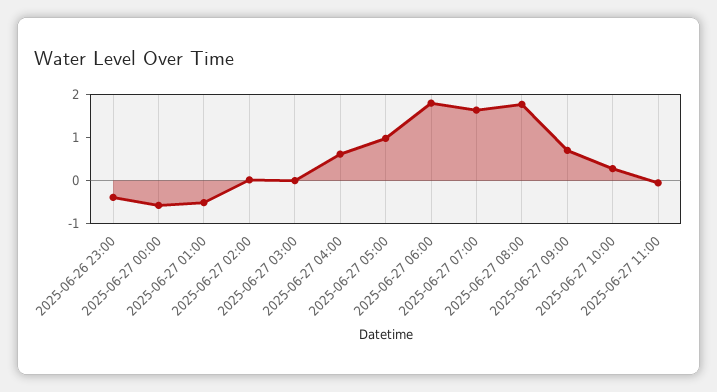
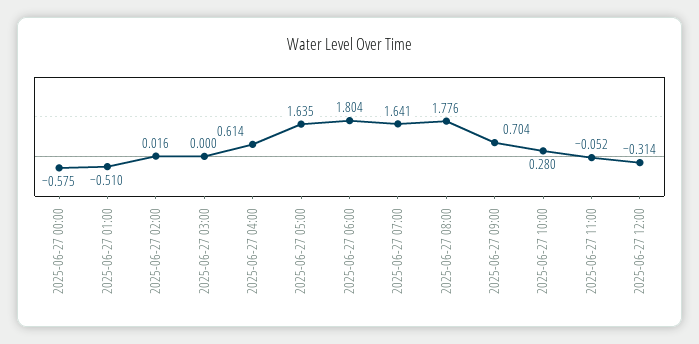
2025-06-26 23:00: -0.4 -> none
2025-06-27 05:00: 1 -> 1.635
2025-06-27 12:00: none -> -0.314

